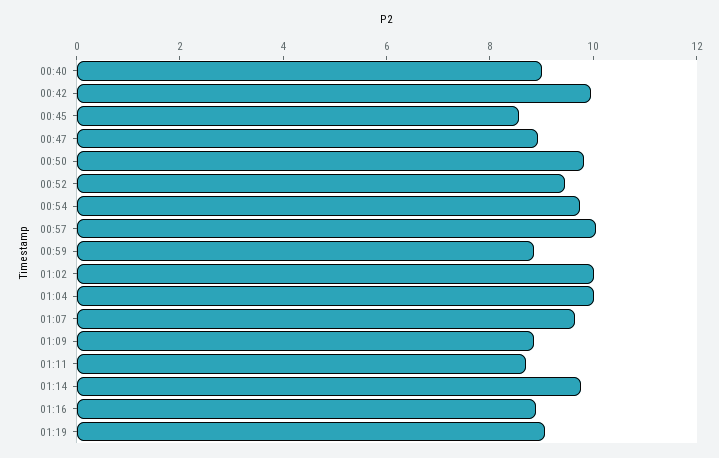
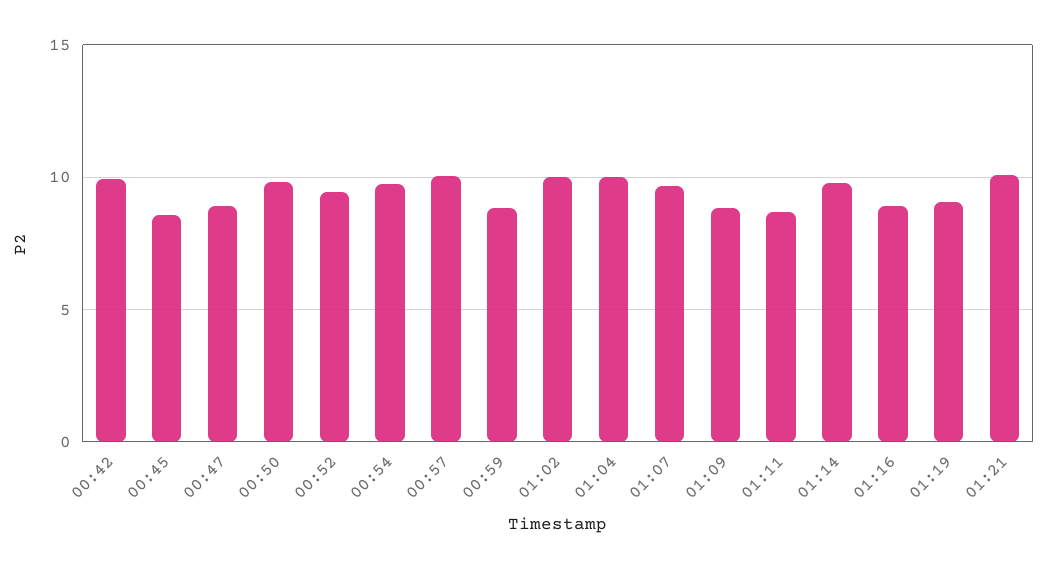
00:40: 9 -> none
01:21: none -> 10

